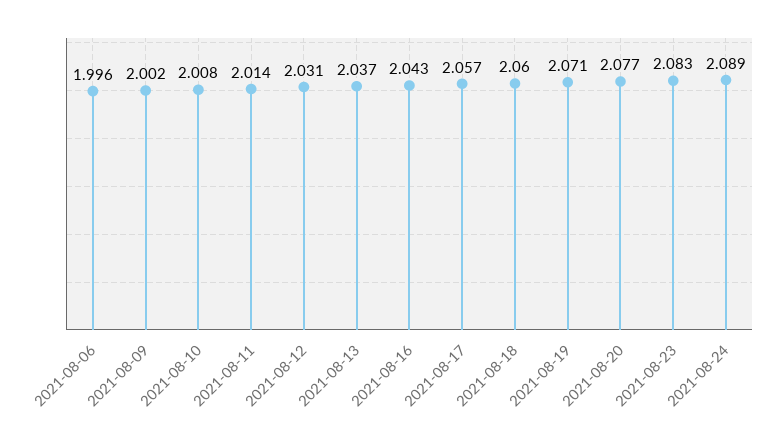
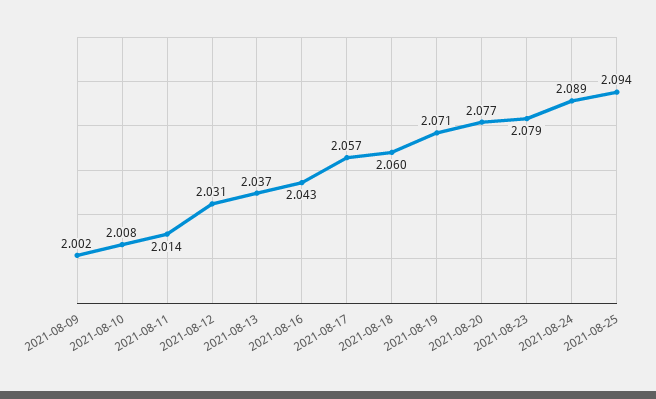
2021-08-06: 1.996 -> none
2021-08-23: 2.083 -> 2.079
2021-08-25: none -> 2.094

